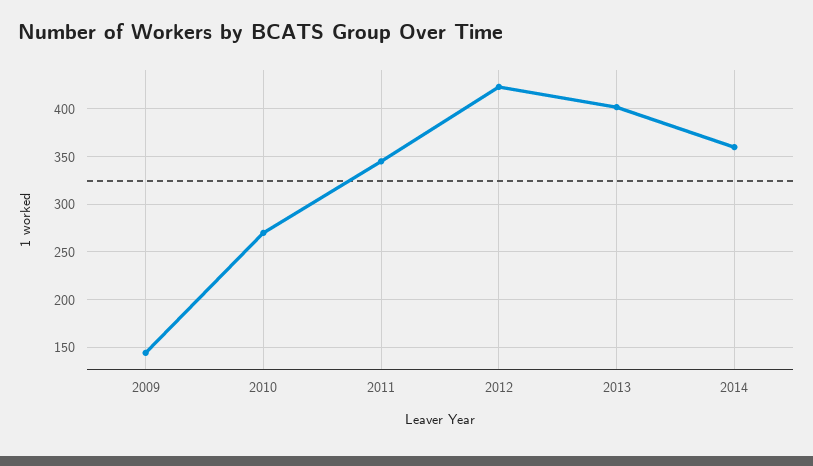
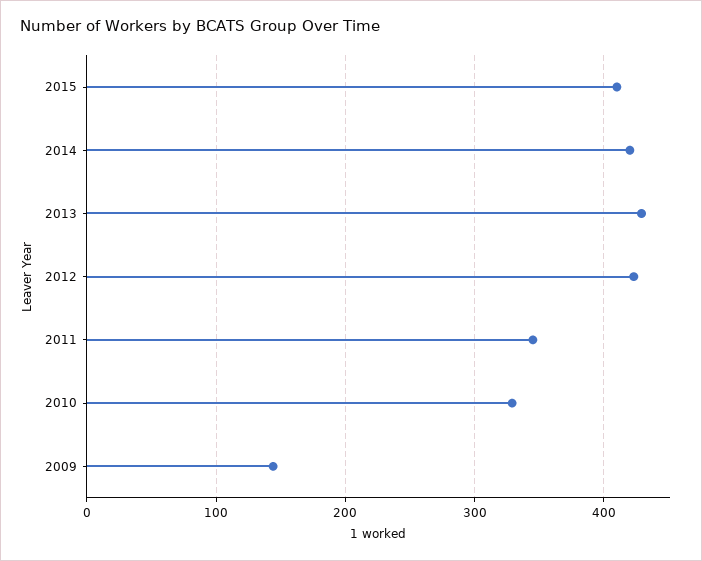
2010: 270 -> 330
2013: 400 -> 430
2014: 360 -> 420
2015: none -> 410

